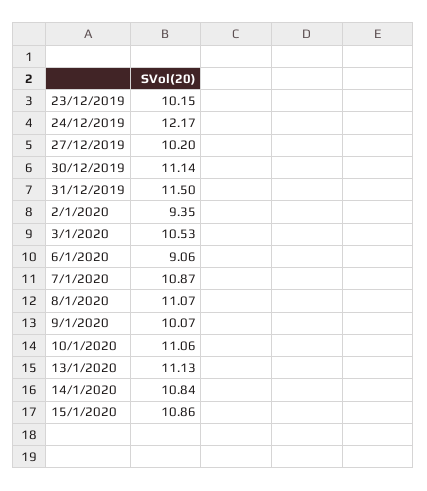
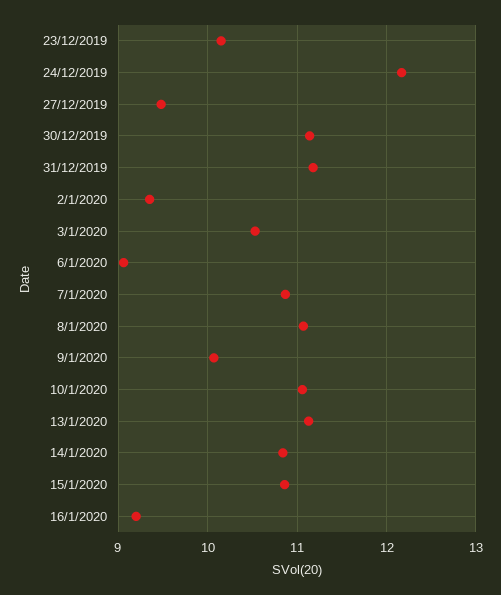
27/12/2019: 10.2 -> 9.5
31/12/2019: 11.5 -> 11.2
16/1/2020: none -> 9.2

